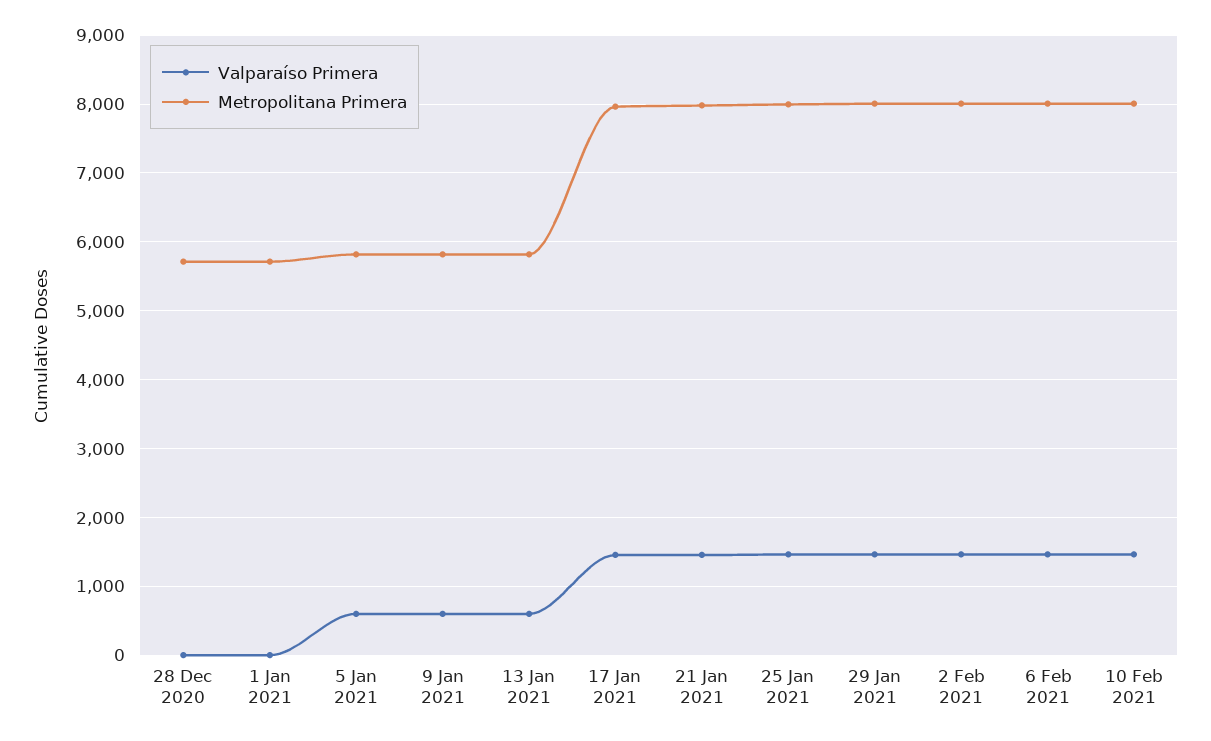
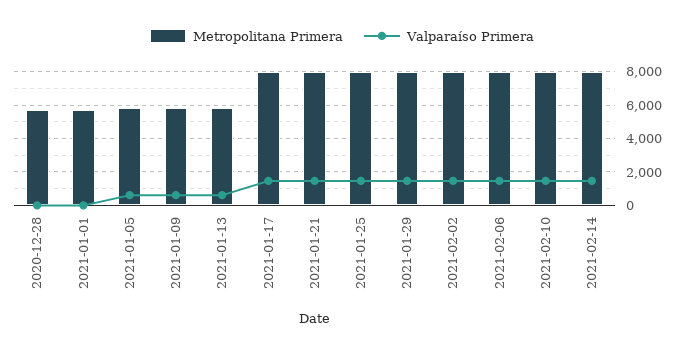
Metropolitana Primera, 2021-02-14: none -> 8000
Valparaíso Primera, 2021-02-14: none -> 1500

